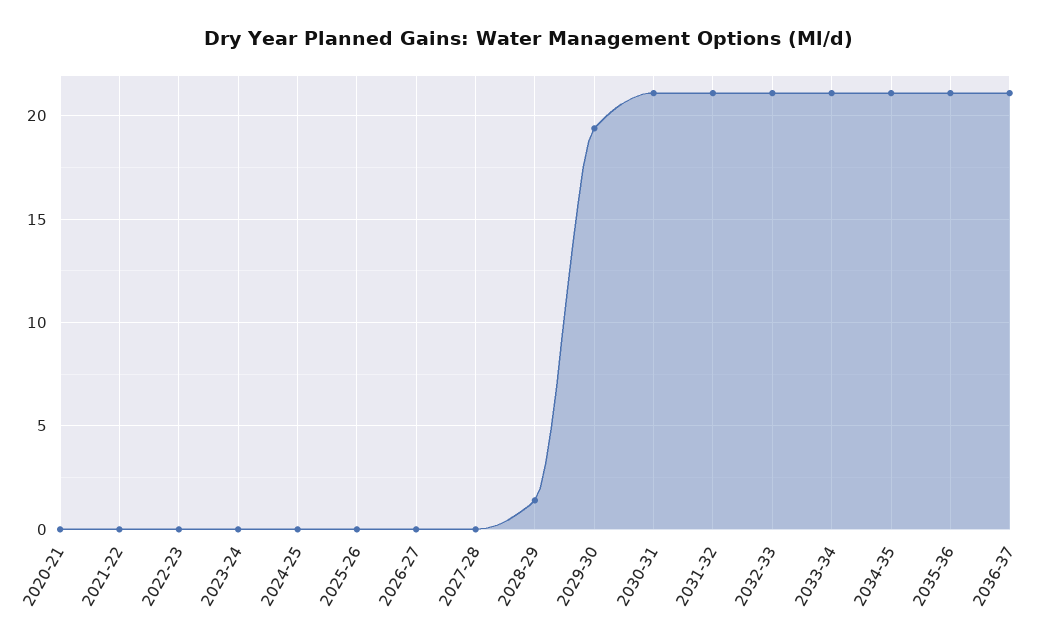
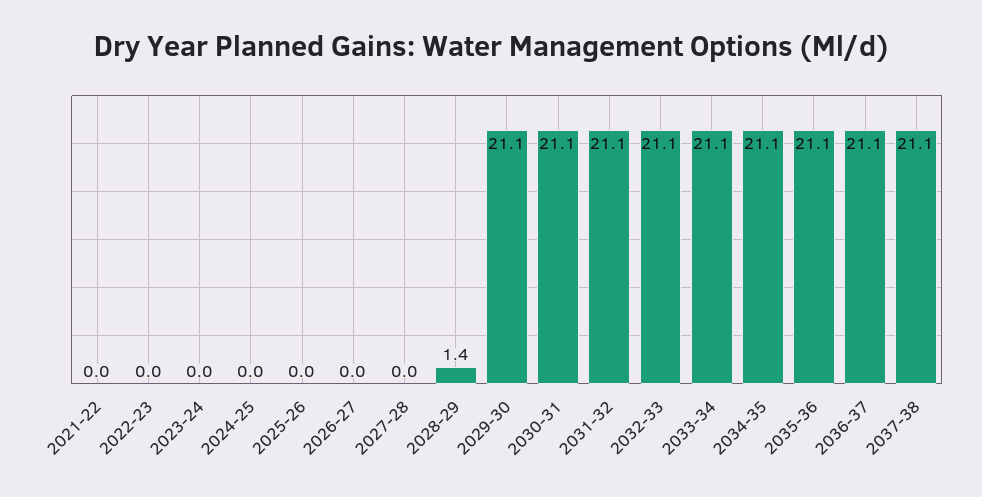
2020-21: 0 -> none
2029-30: 19.5 -> 21.1
2037-38: none -> 21.1

